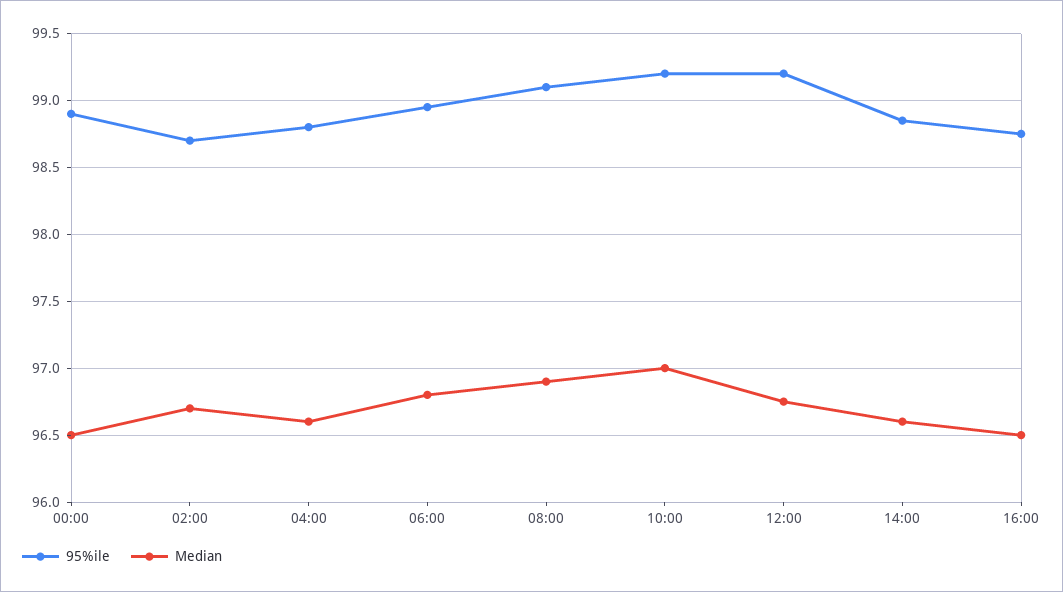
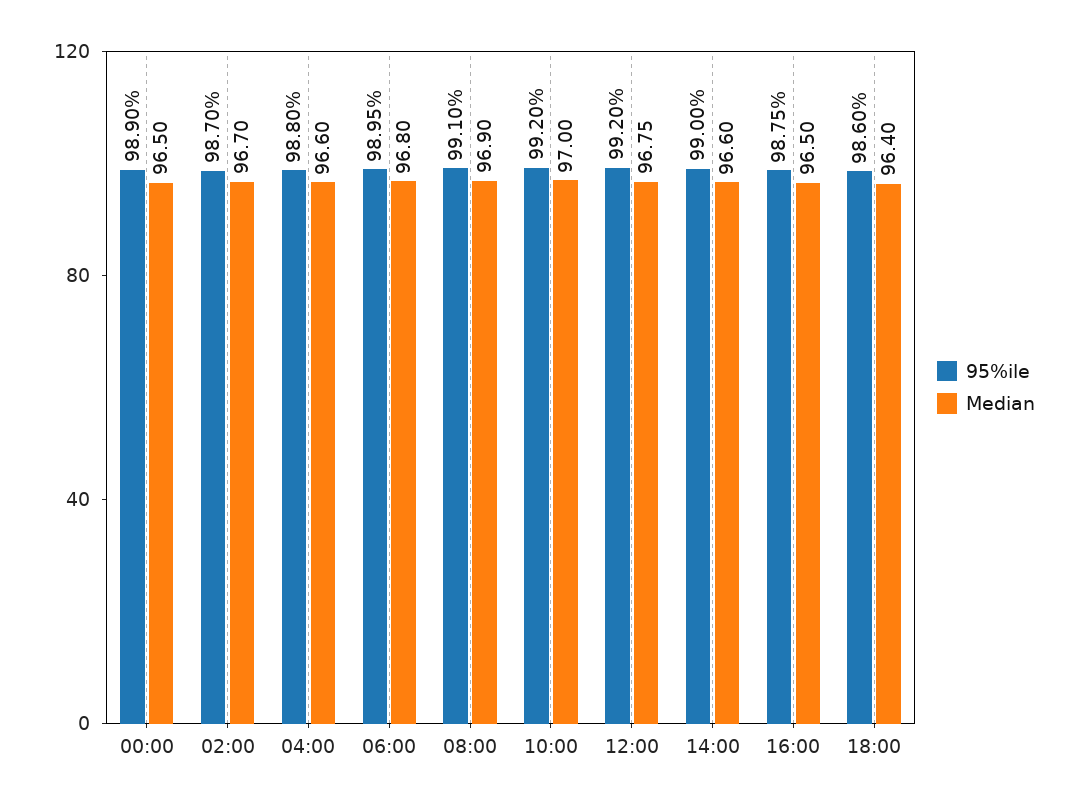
95%ile, 14:00: 98.85 -> 99
95%ile, 18:00: none -> 98.6
Median, 18:00: none -> 96.4

